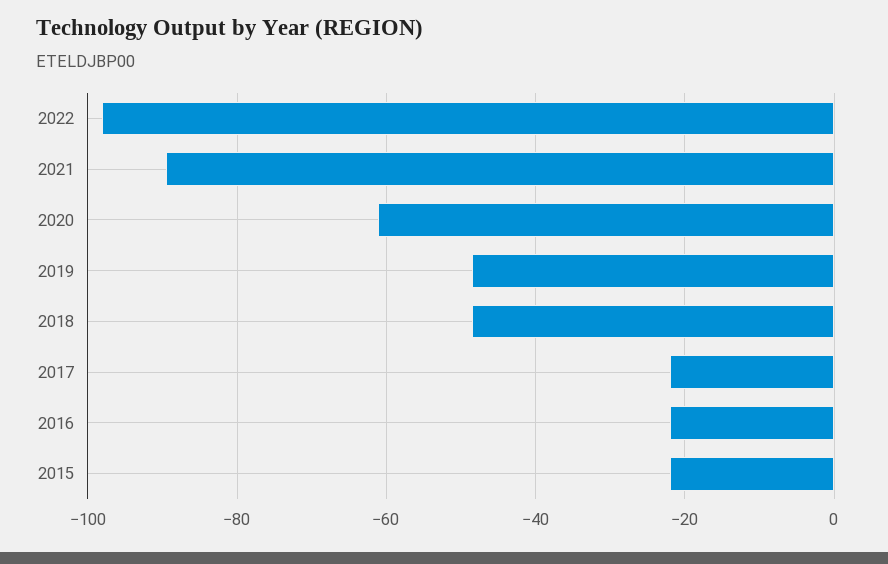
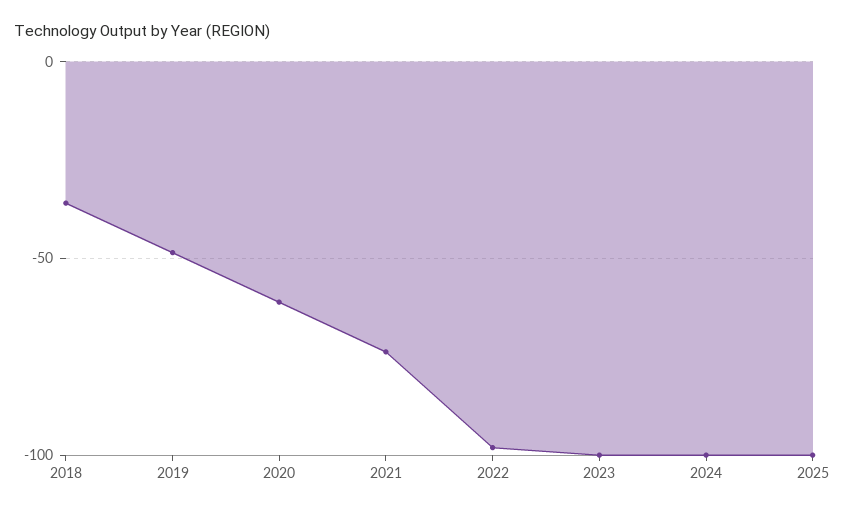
2021: -90 -> -75
2018: -48 -> -35
2017: -22 -> none
2016: -22 -> none
2015: -22 -> none
2023: none -> -100
2024: none -> -100
2025: none -> -100

